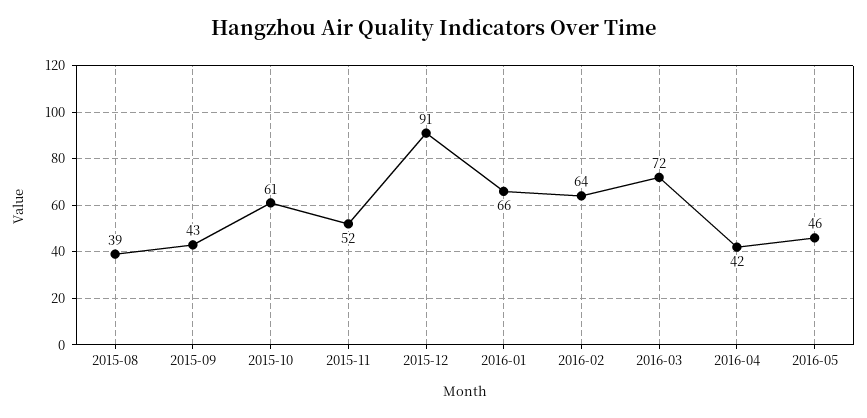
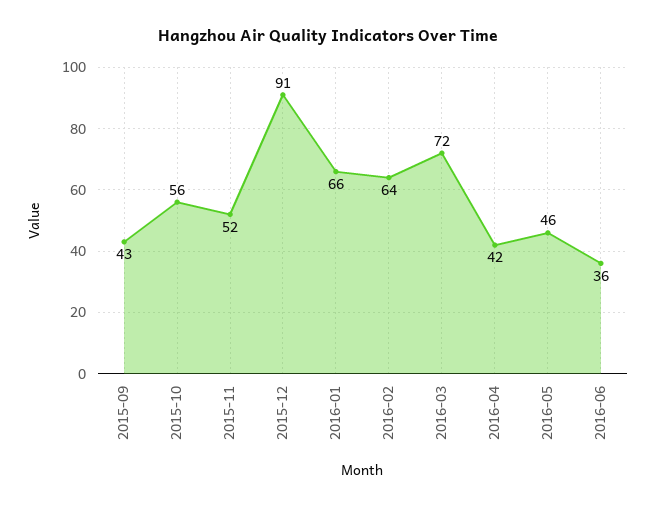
2015-08: 39 -> none
2015-10: 61 -> 56
2016-06: none -> 36

